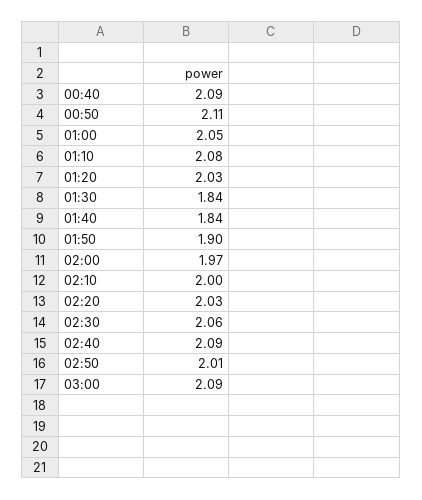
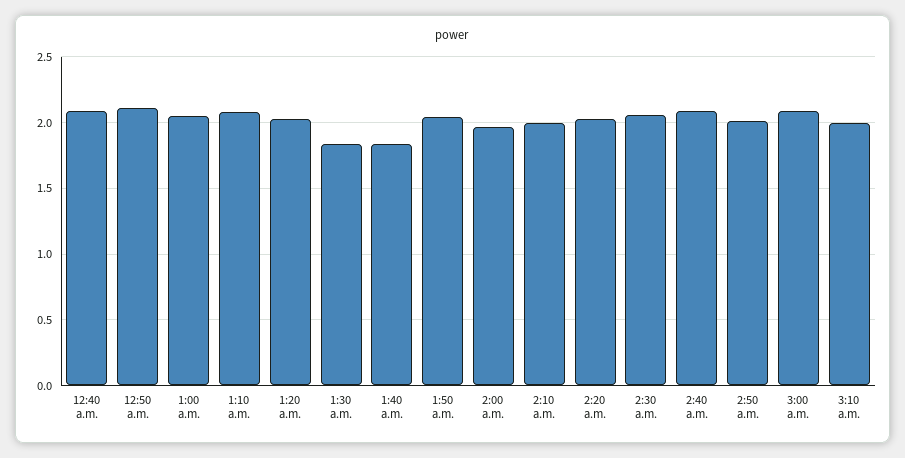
01:50: 1.9 -> 2.05
3:10 a.m.: none -> 2

